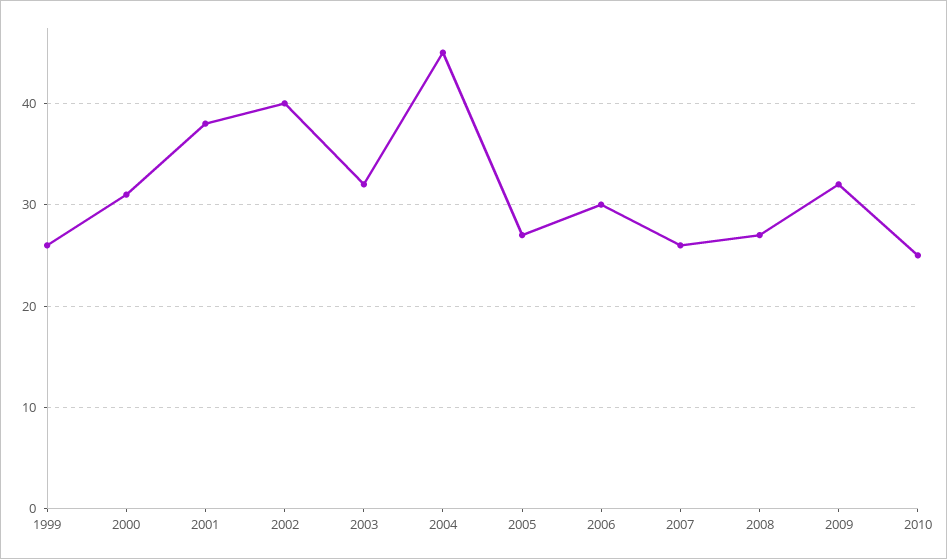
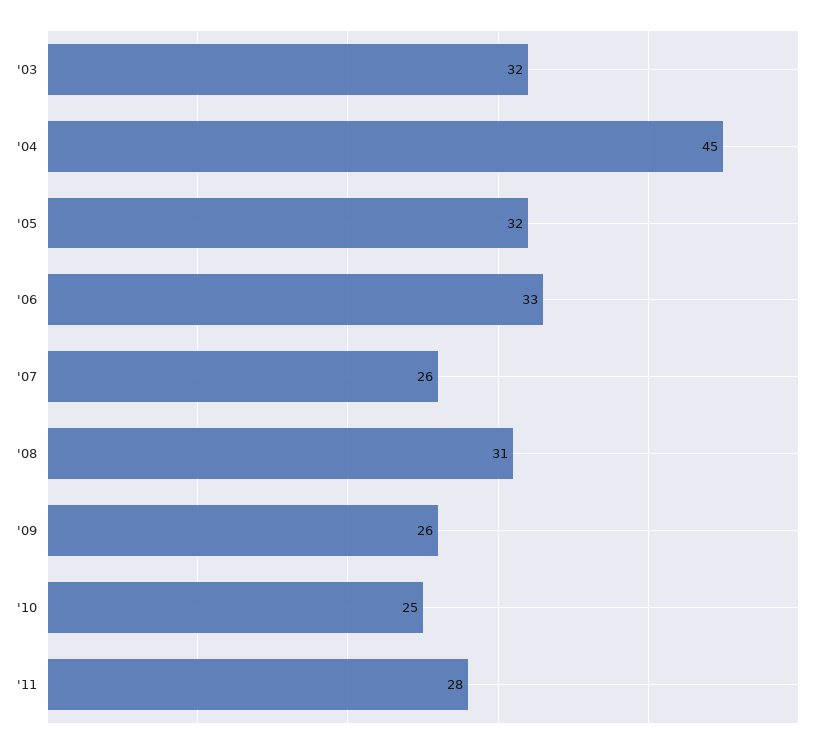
1999: 26 -> none
2000: 31 -> none
2001: 38 -> none
2002: 40 -> none
2005: 27 -> 32
2006: 30 -> 33
2008: 27 -> 31
2009: 32 -> 26
'11: none -> 28

